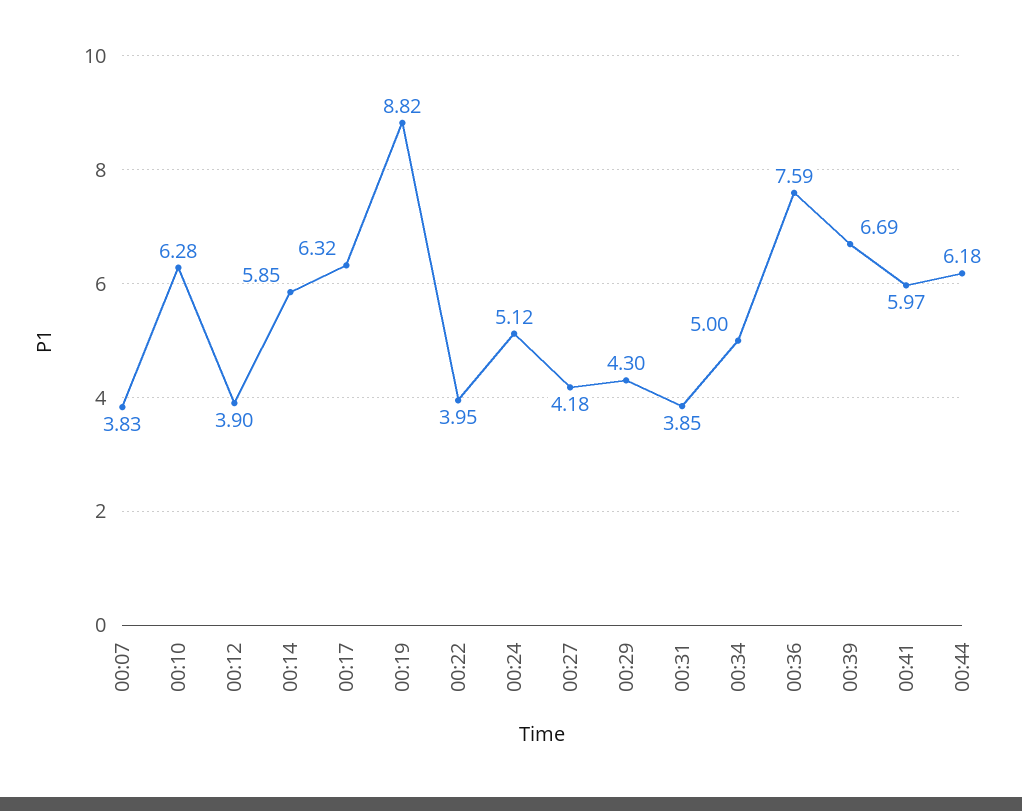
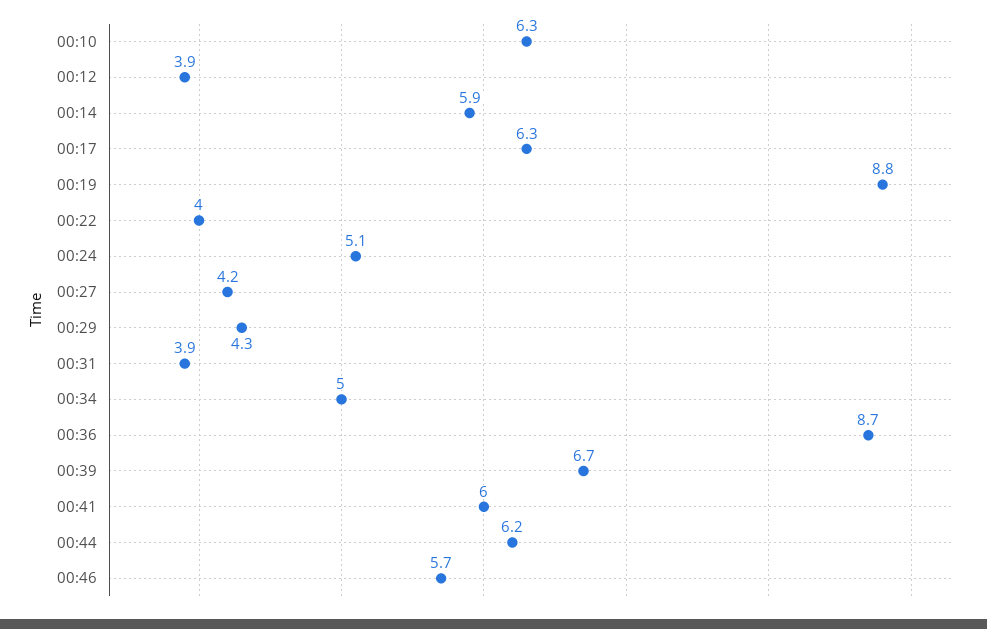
00:07: 3.83 -> none
00:36: 7.59 -> 8.7
00:46: none -> 5.7

